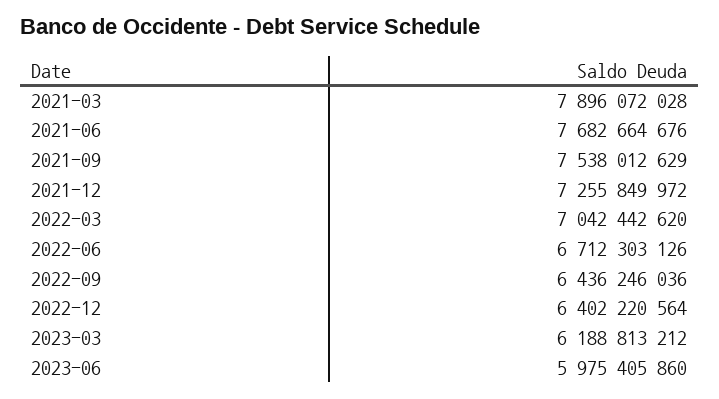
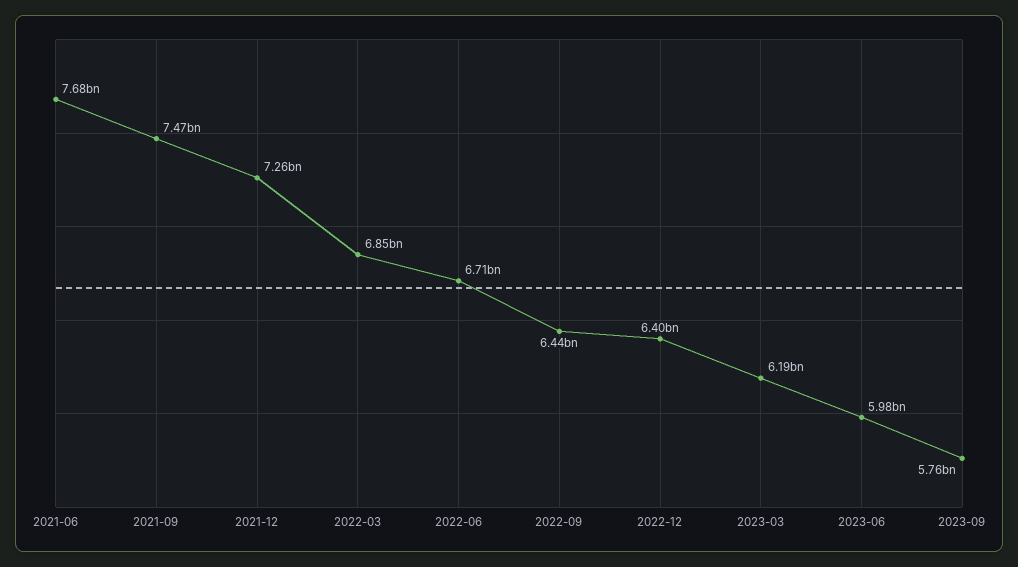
2021-03: 7896072028 -> none
2021-09: 7538012629 -> 7470000000
2022-03: 7042442620 -> 6850000000
2023-09: none -> 5760000000

